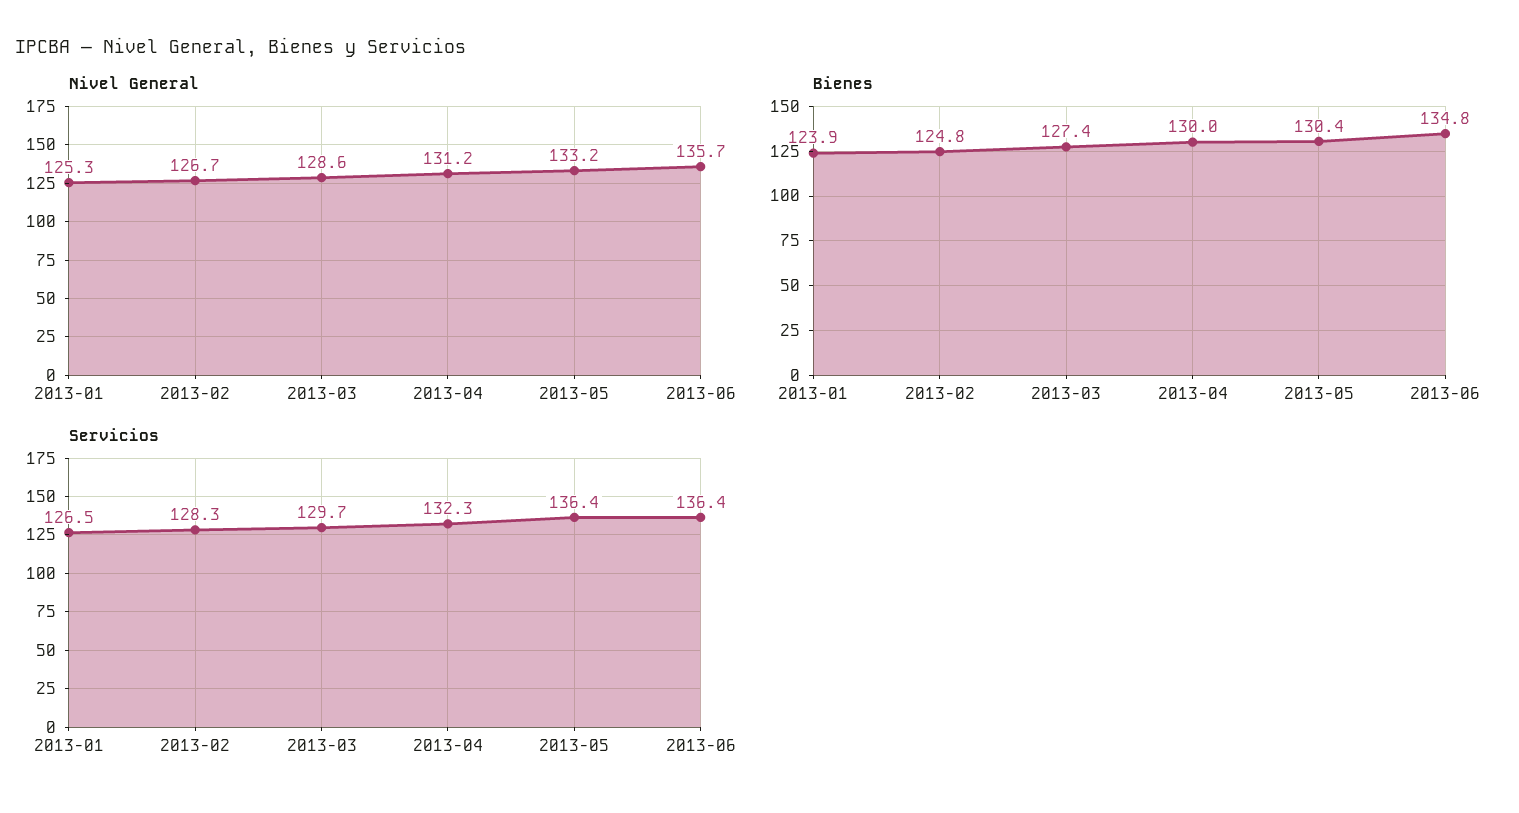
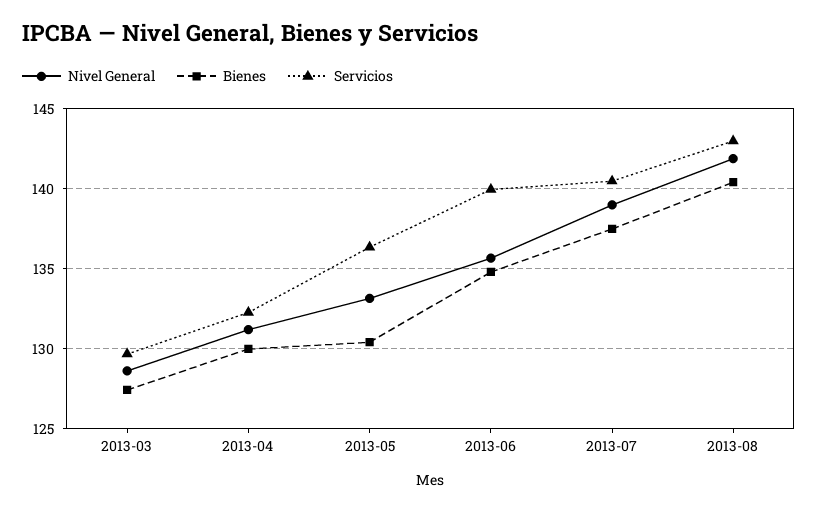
Nivel General, 2013-01: 125.3 -> none
Nivel General, 2013-02: 126.7 -> none
Bienes, 2013-01: 123.9 -> none
Bienes, 2013-02: 124.8 -> none
Servicios, 2013-01: 126.5 -> none
Servicios, 2013-02: 128.3 -> none
Servicios, 2013-06: 136.4 -> 140
Nivel General, 2013-07: none -> 139
Bienes, 2013-07: none -> 137.5
Servicios, 2013-07: none -> 140.5
Nivel General, 2013-08: none -> 142
Bienes, 2013-08: none -> 140.5
Servicios, 2013-08: none -> 143

